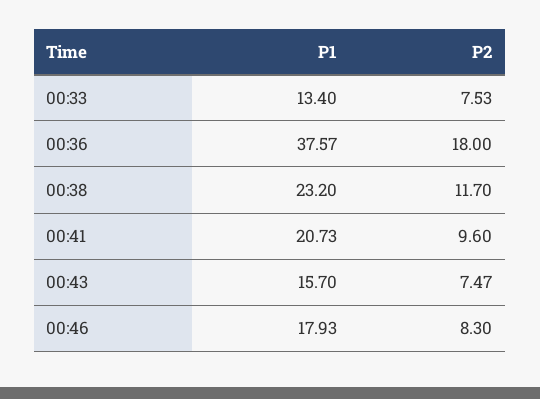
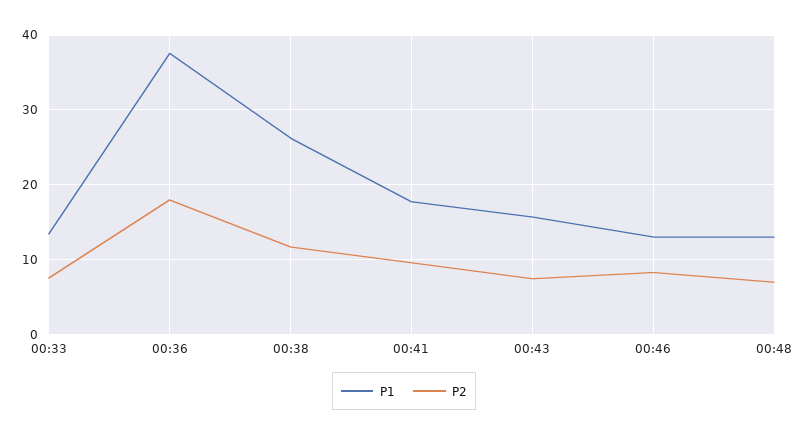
P1, 00:38: 23.2 -> 26
P1, 00:41: 20.73 -> 18
P1, 00:46: 17.93 -> 13
P1, 00:48: none -> 13
P2, 00:48: none -> 7

